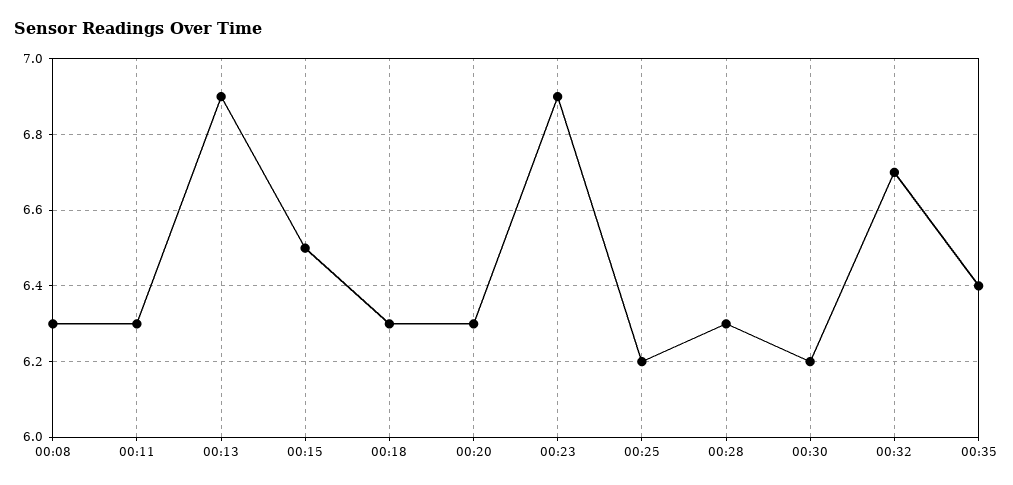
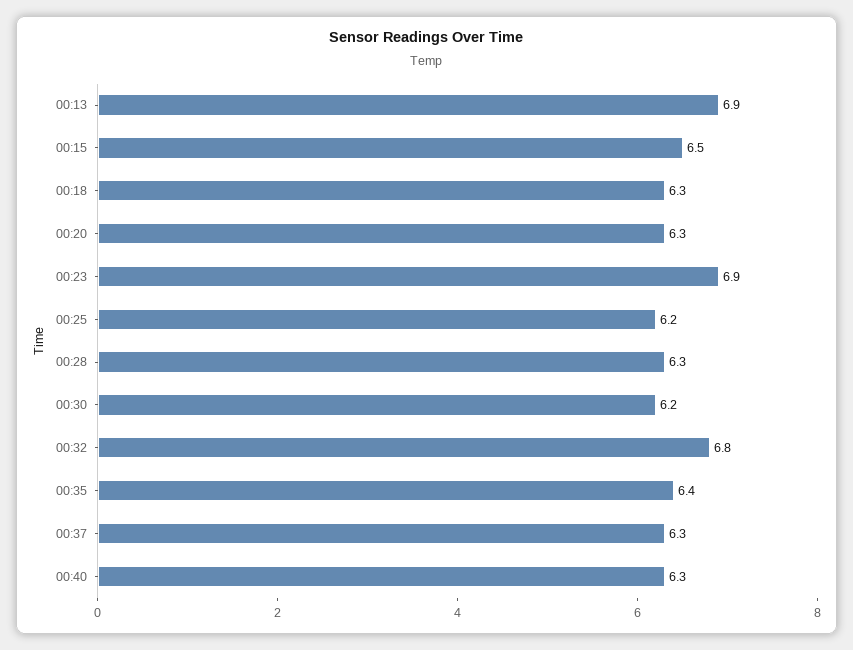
00:08: 6.3 -> none
00:11: 6.3 -> none
00:32: 6.7 -> 6.8
00:37: none -> 6.3
00:40: none -> 6.3

